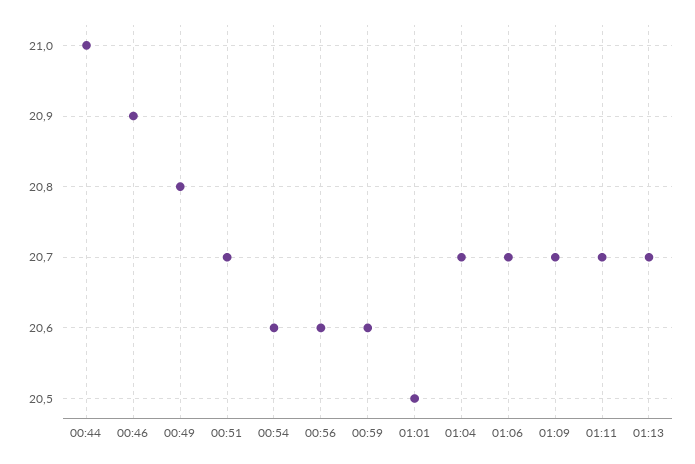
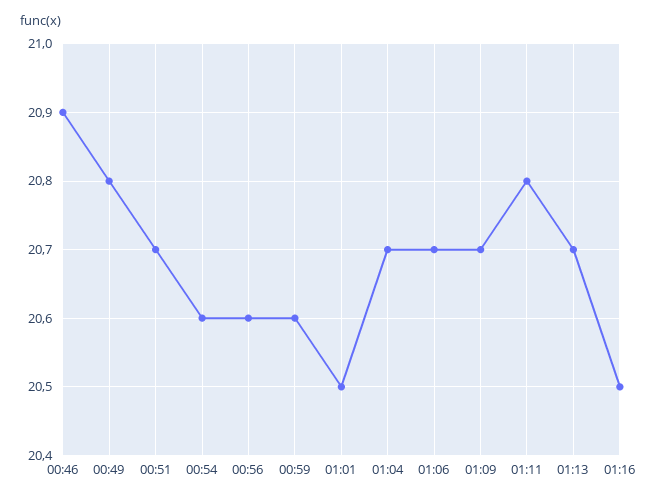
00:44: 21 -> none
01:11: 20.7 -> 20.8
01:16: none -> 20.5

